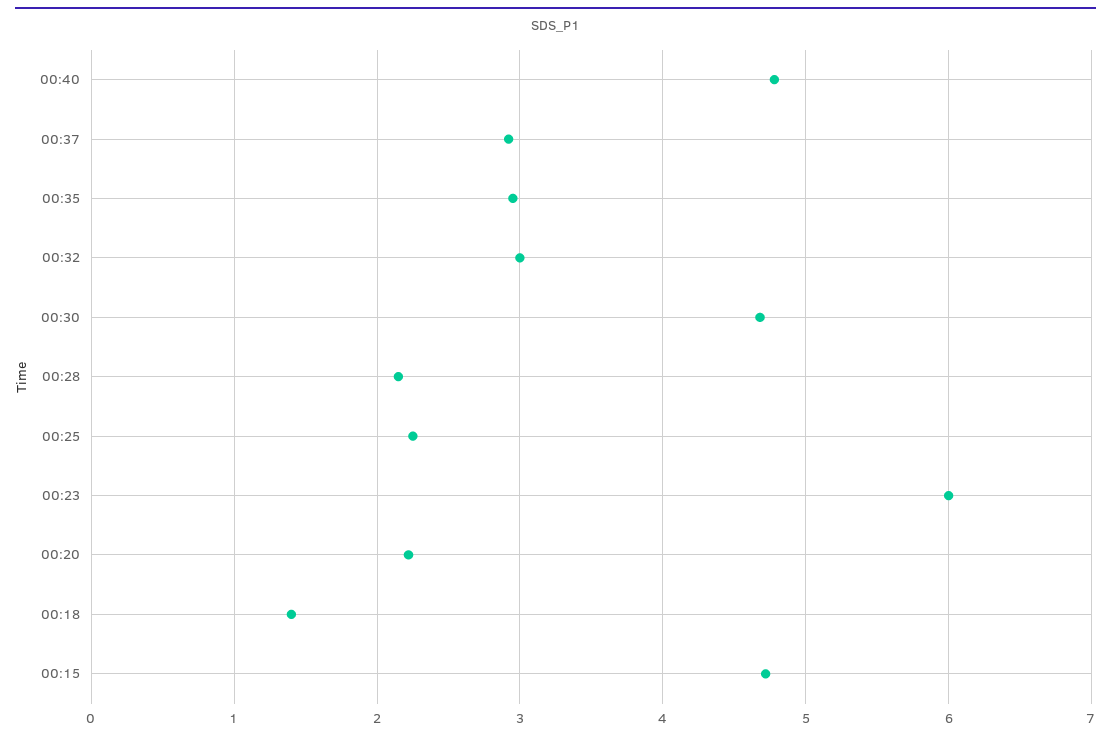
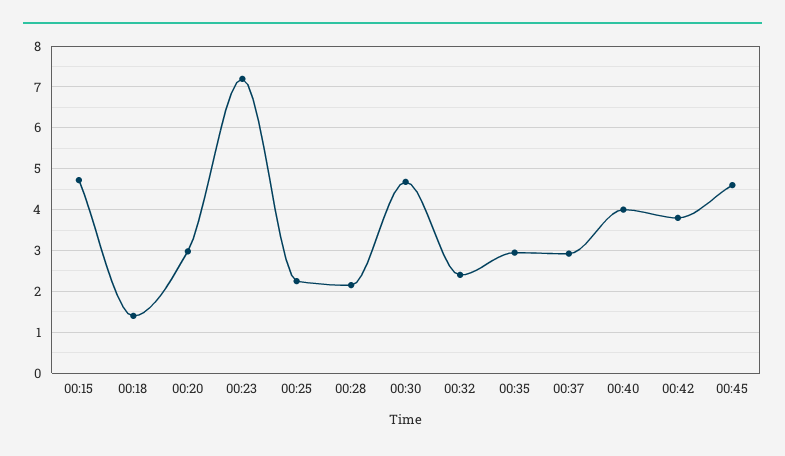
00:40: 4.8 -> 4
00:32: 3 -> 2.4
00:23: 6 -> 7.2
00:20: 2.2 -> 3
00:42: none -> 3.8
00:45: none -> 4.6

